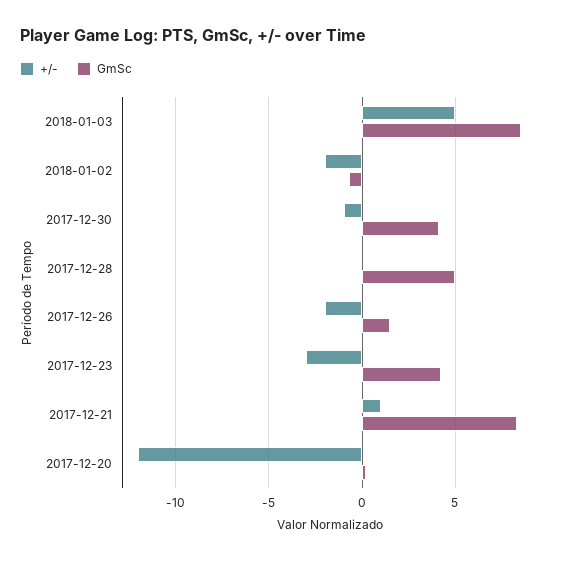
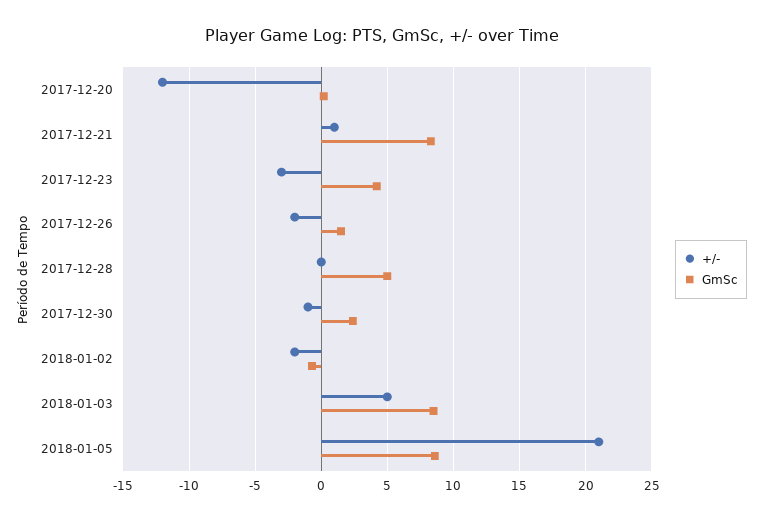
GmSc, 2017-12-30: 4 -> 2.5
+/-, 2018-01-05: none -> 21
GmSc, 2018-01-05: none -> 8.5

